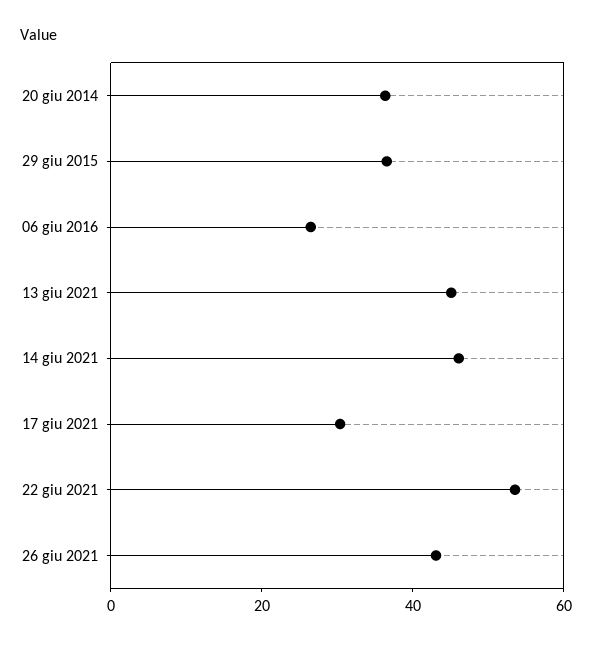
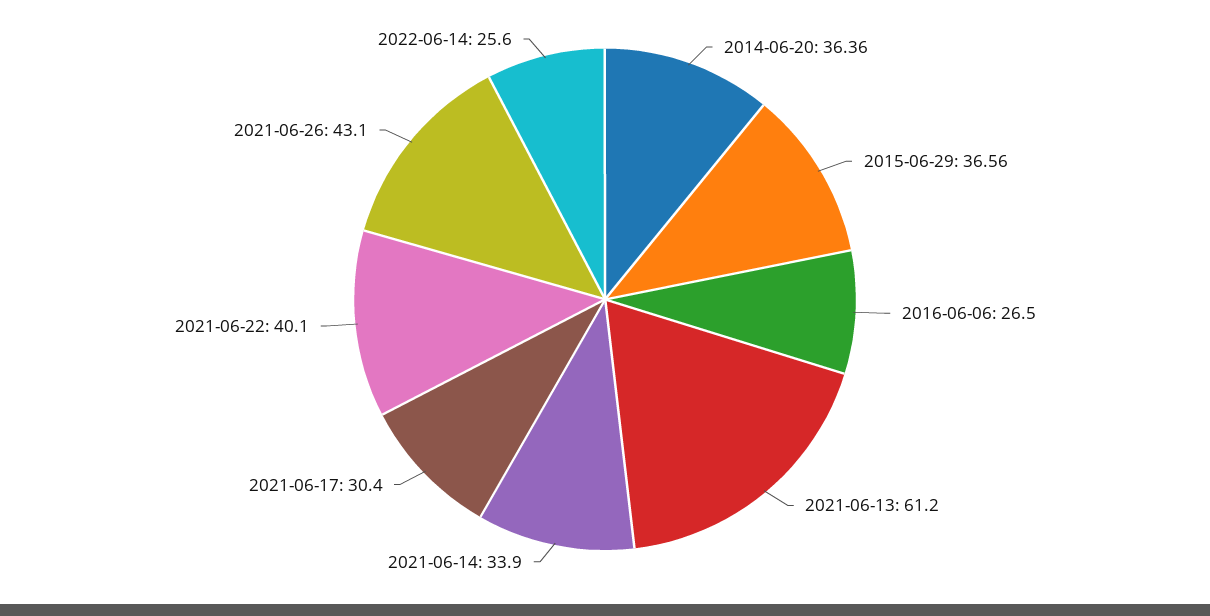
13 giu 2021: 45 -> 61.2
14 giu 2021: 45 -> 33.9
22 giu 2021: 55 -> 40.1
2022-06-14: none -> 25.6

